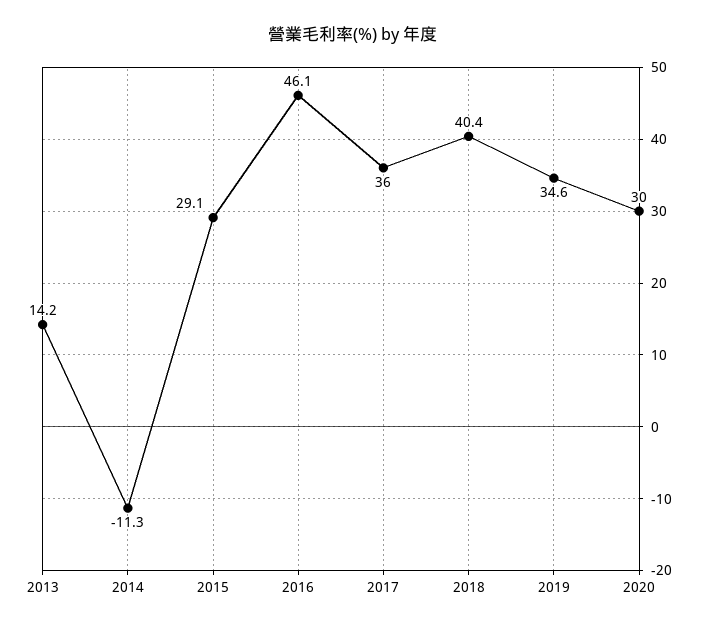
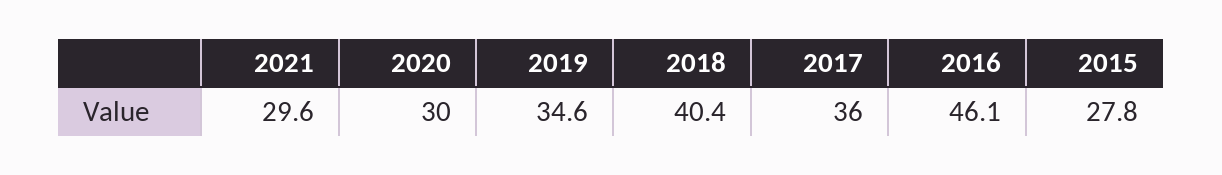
2013: 14.2 -> none
2014: -11.3 -> none
2015: 29.1 -> 27.8
2021: none -> 29.6

